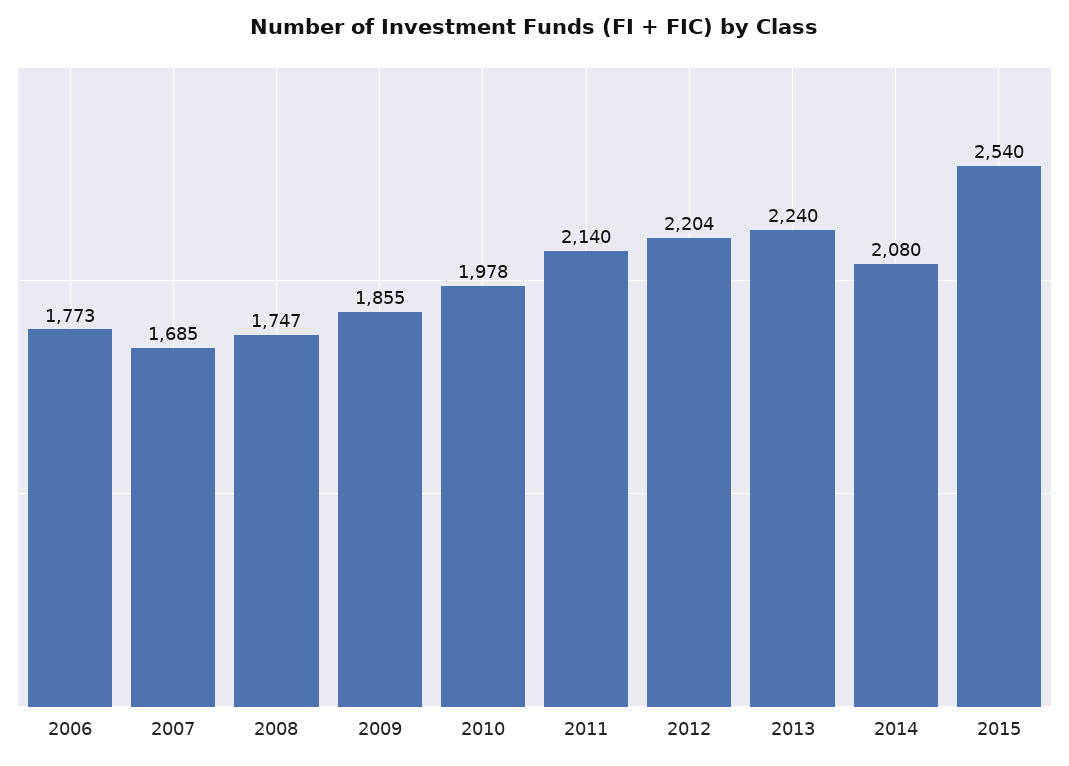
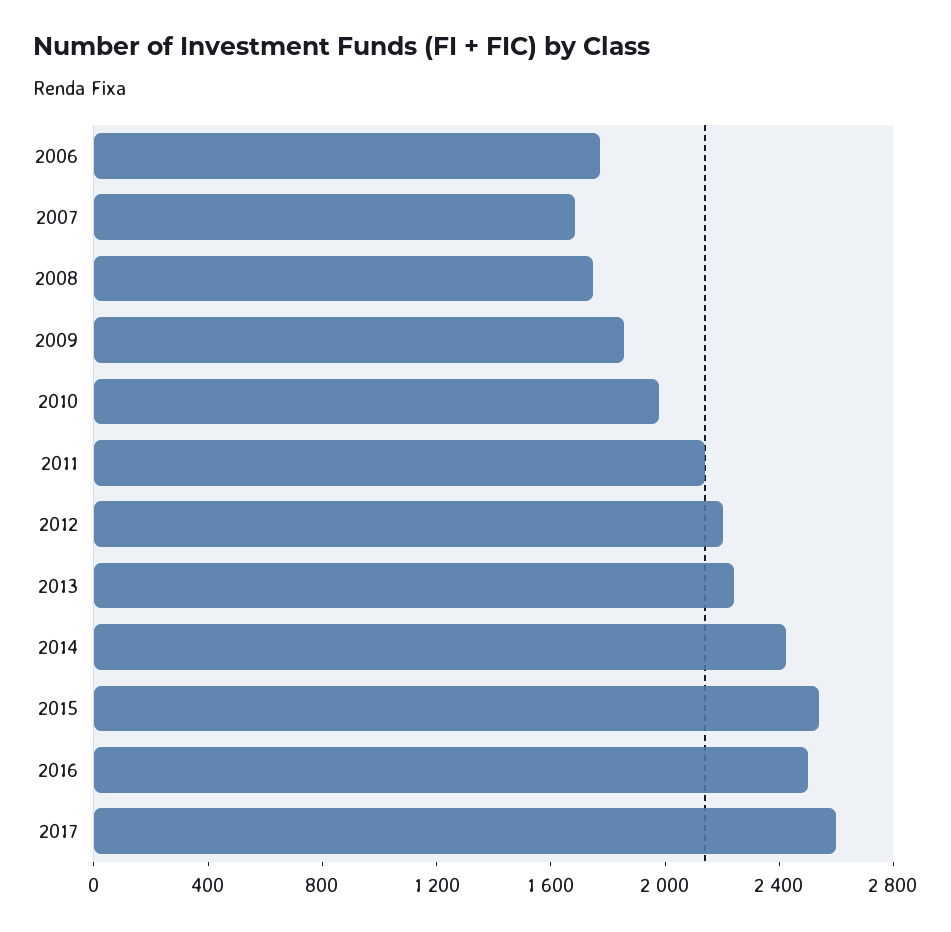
2014: 2080 -> 2400
2016: none -> 2500
2017: none -> 2600

